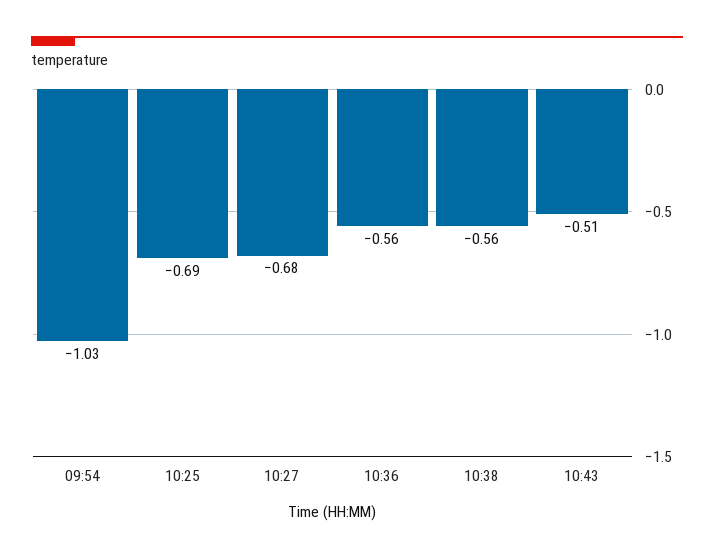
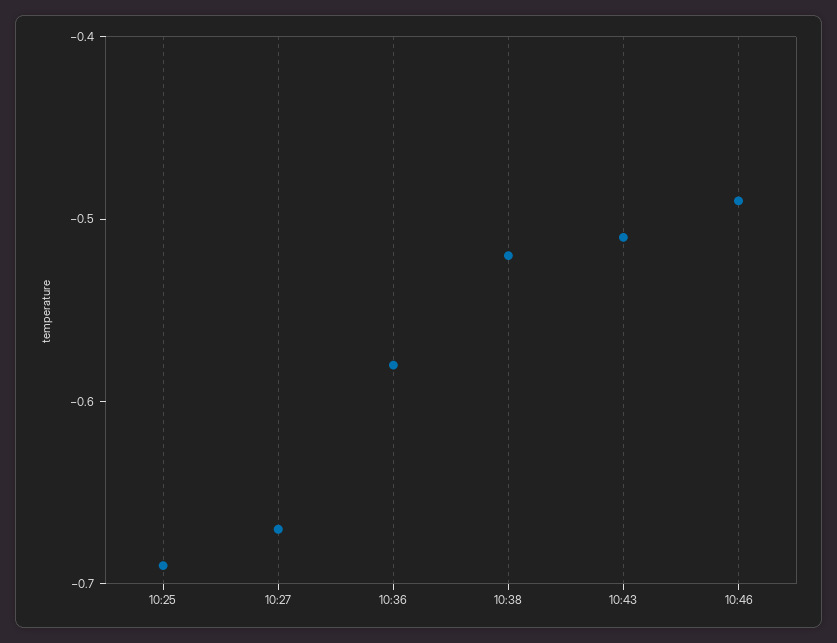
09:54: -1.03 -> none
10:27: -0.68 -> -0.67
10:36: -0.56 -> -0.58
10:38: -0.56 -> -0.52
10:46: none -> -0.49

